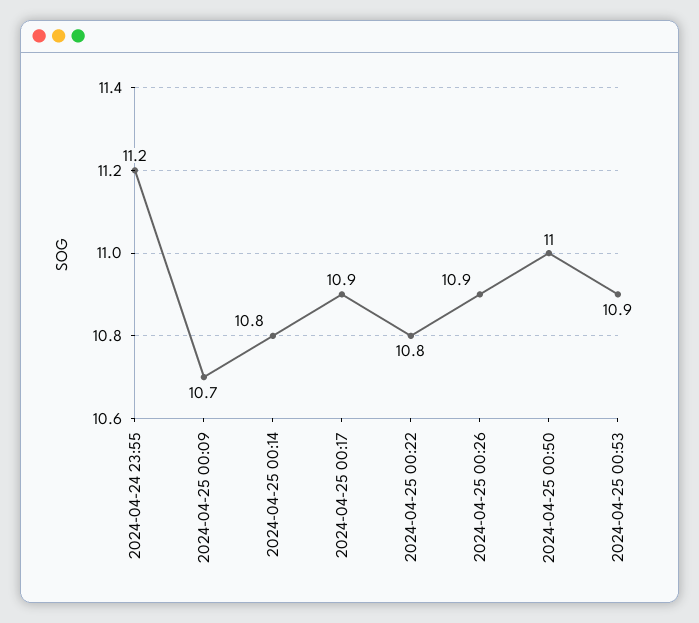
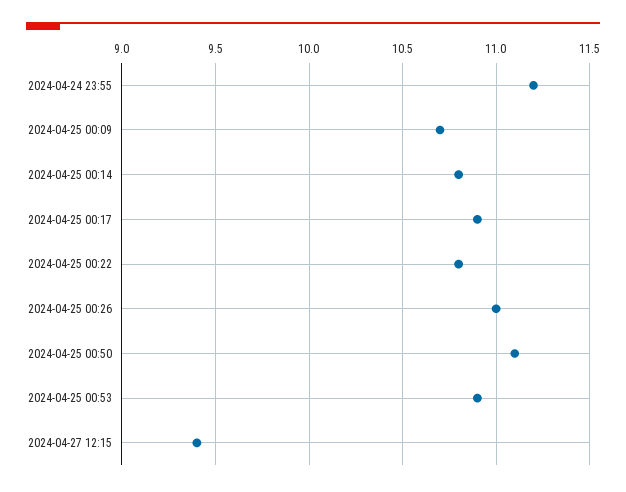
2024-04-25 00:26: 10.9 -> 11
2024-04-25 00:50: 11 -> 11.1
2024-04-27 12:15: none -> 9.4

